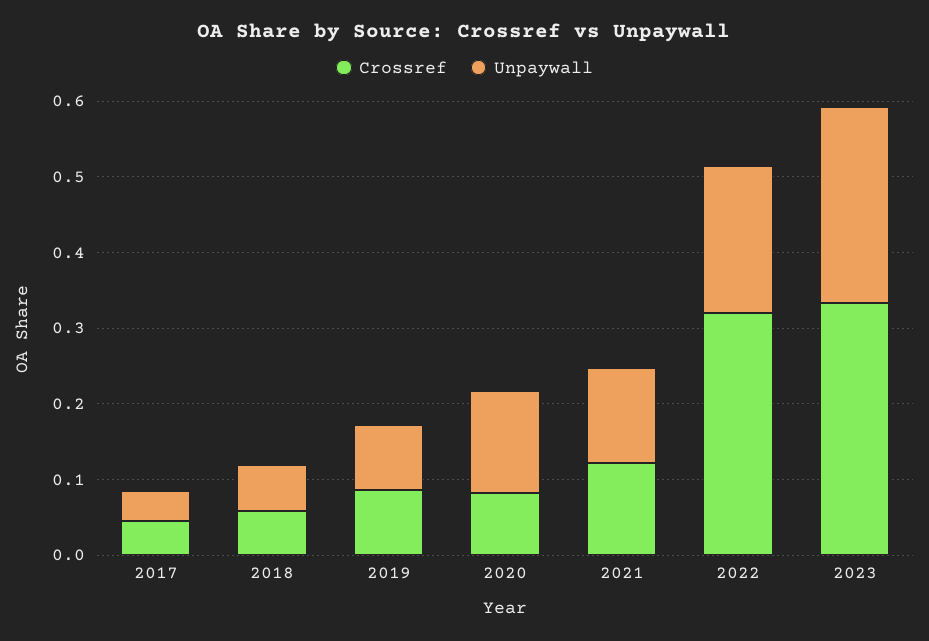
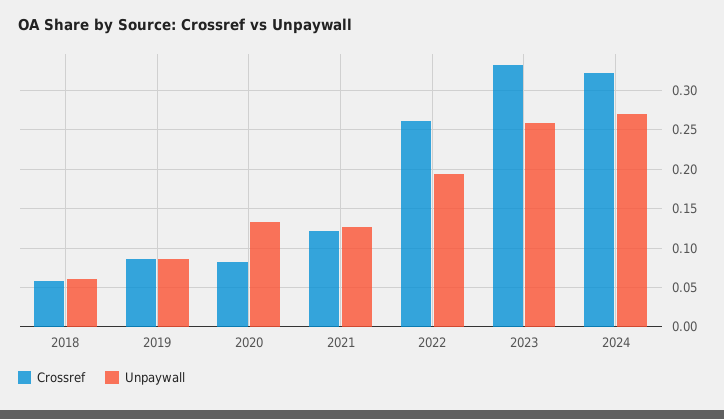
Crossref, 2017: 0.04 -> none
Unpaywall, 2017: 0.04 -> none
Crossref, 2022: 0.32 -> 0.26
Crossref, 2024: none -> 0.32
Unpaywall, 2024: none -> 0.27

